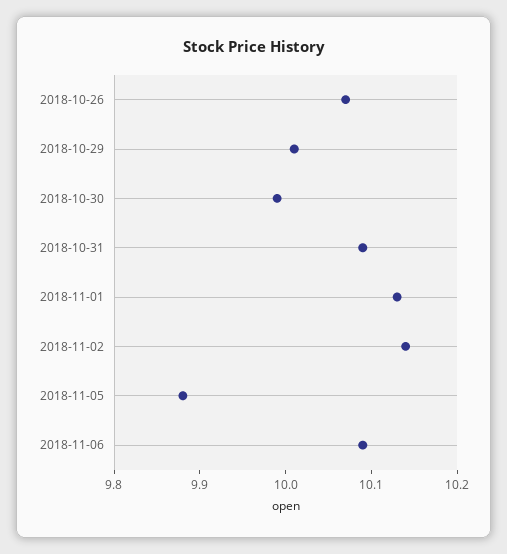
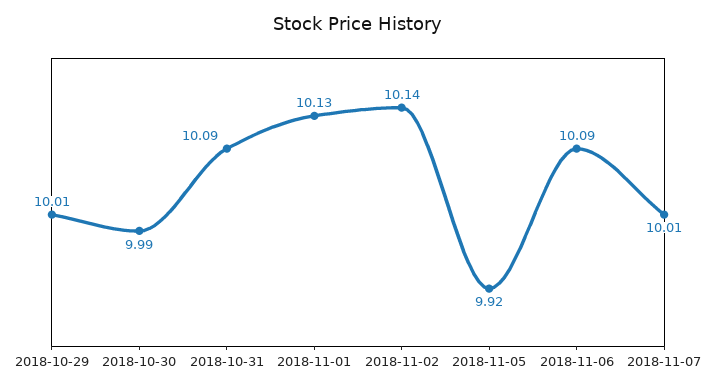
2018-10-26: 10.07 -> none
2018-11-05: 9.88 -> 9.92
2018-11-07: none -> 10.01

